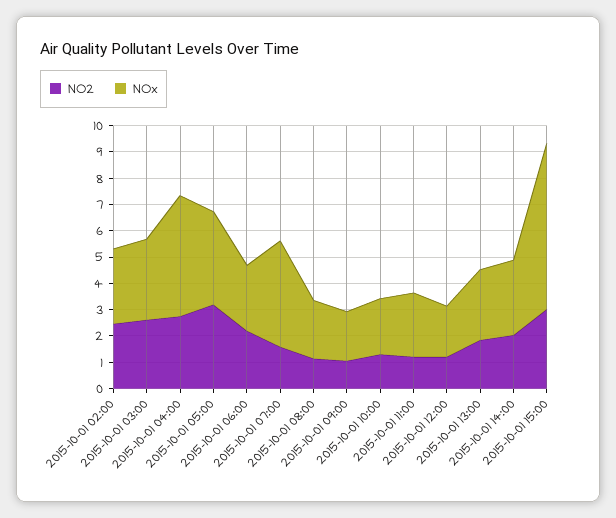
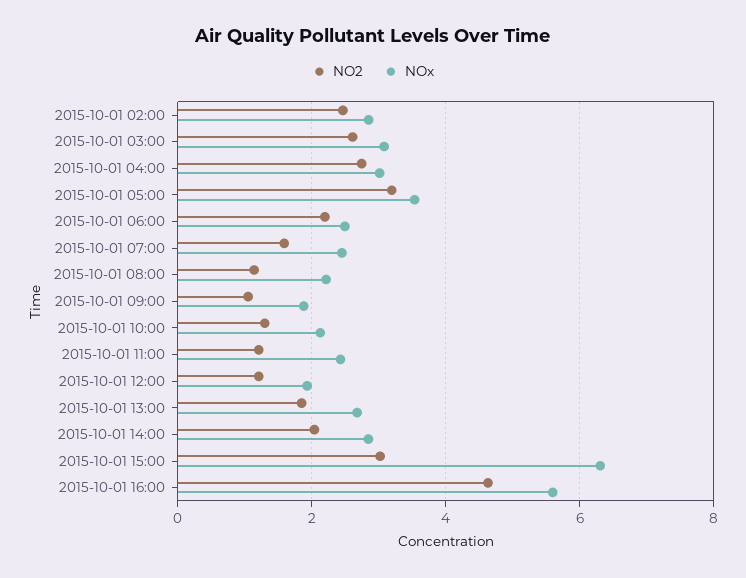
NOx, 2015-10-01 04:00: 4.5 -> 3
NOx, 2015-10-01 07:00: 4 -> 2.4
NO2, 2015-10-01 16:00: none -> 4.6
NOx, 2015-10-01 16:00: none -> 5.6

